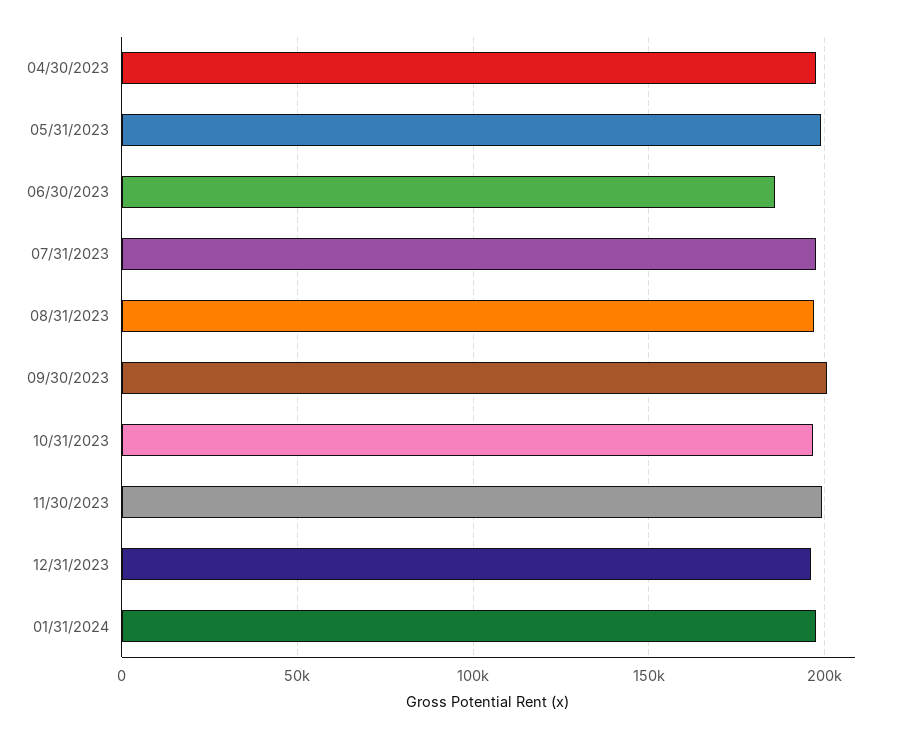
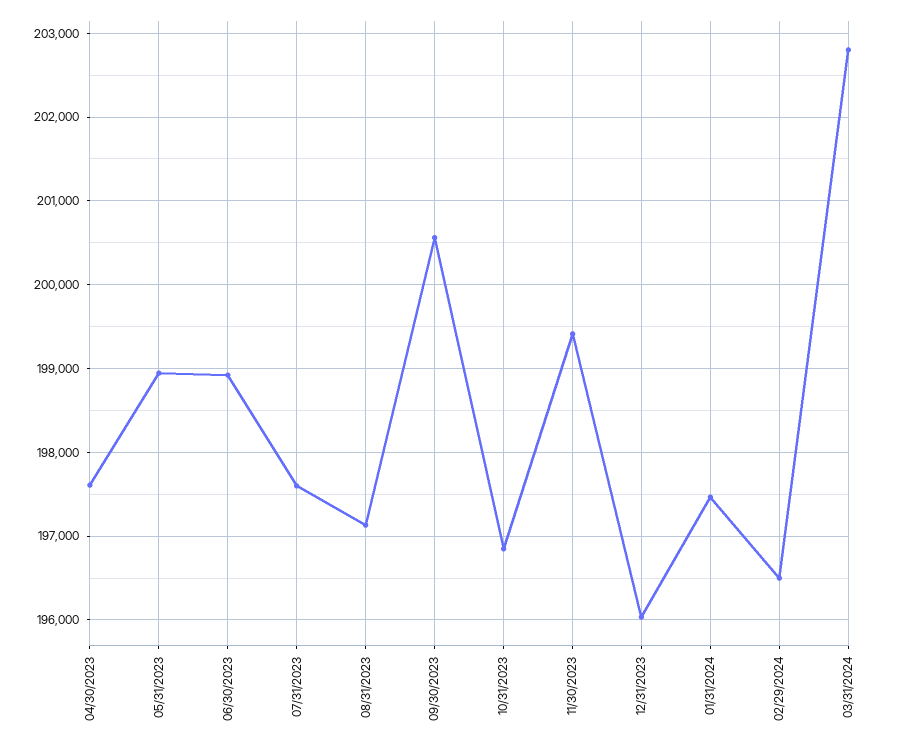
06/30/2023: 185000 -> 198900
02/29/2024: none -> 196500
03/31/2024: none -> 202800

